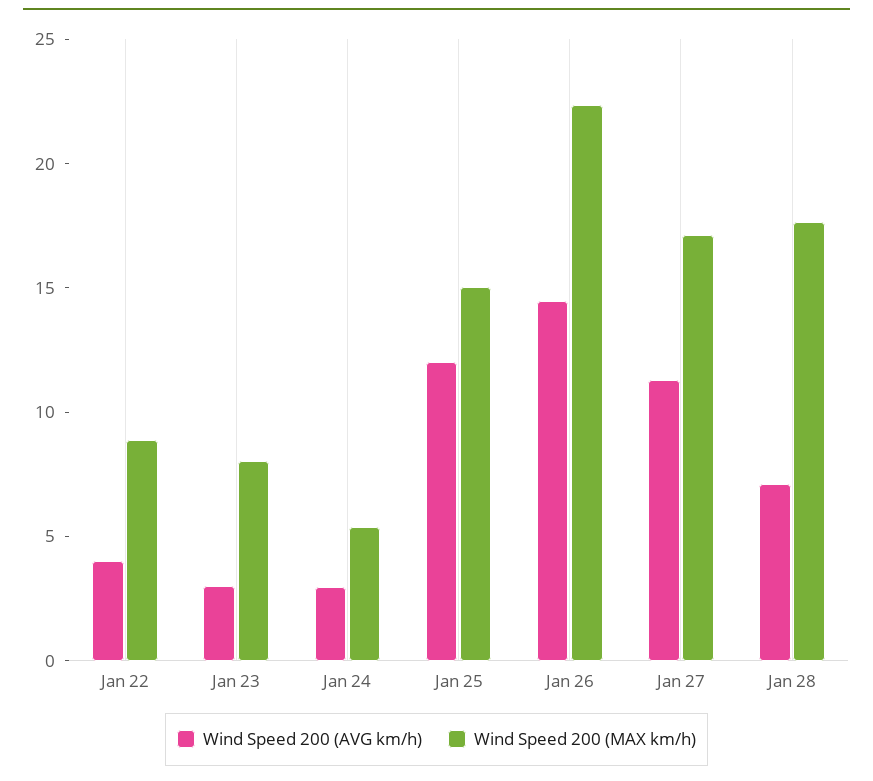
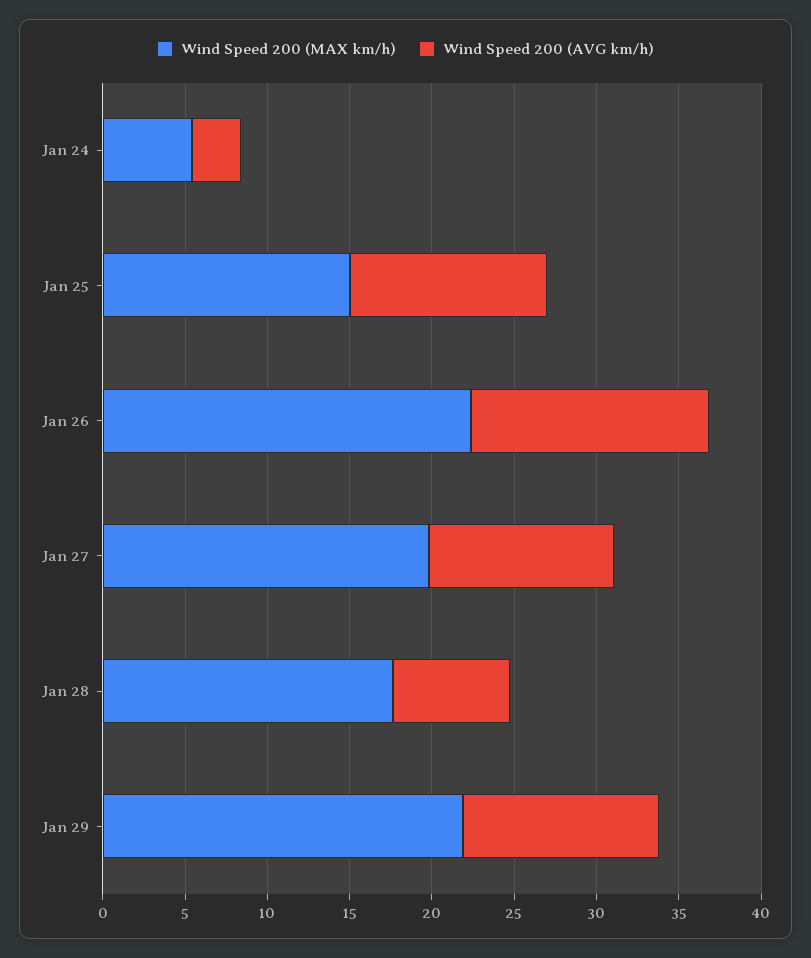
Wind Speed 200 (AVG km/h), Jan 22: 4 -> none
Wind Speed 200 (MAX km/h), Jan 22: 9 -> none
Wind Speed 200 (AVG km/h), Jan 23: 3 -> none
Wind Speed 200 (MAX km/h), Jan 23: 8 -> none
Wind Speed 200 (MAX km/h), Jan 27: 17 -> 20
Wind Speed 200 (MAX km/h), Jan 29: none -> 22
Wind Speed 200 (AVG km/h), Jan 29: none -> 12

